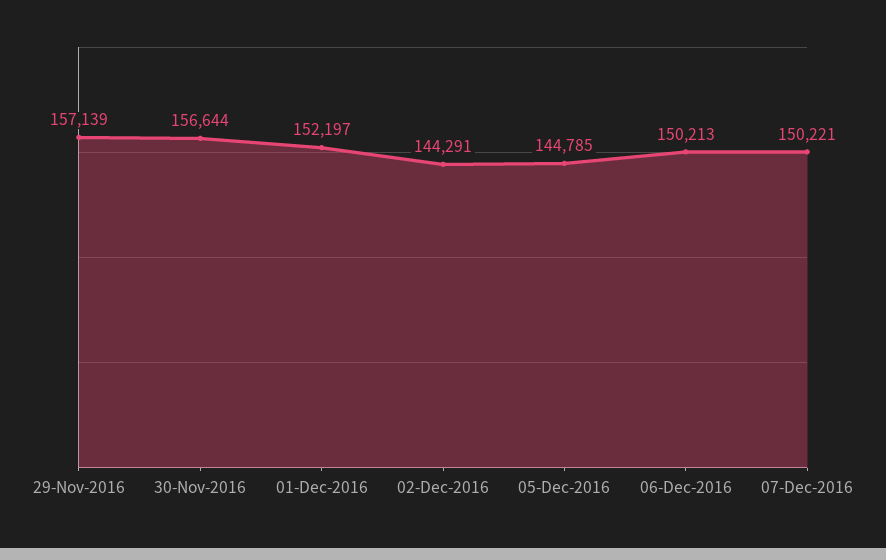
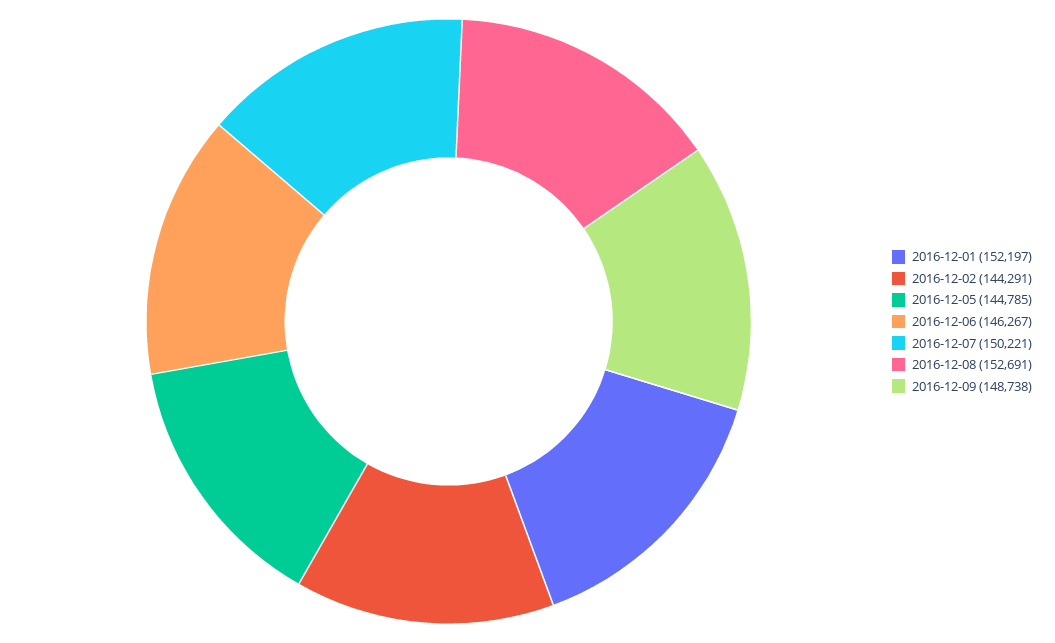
29-Nov-2016: 157139 -> none
30-Nov-2016: 156644 -> none
06-Dec-2016: 150213 -> 146267
2016-12-08: none -> 152691
2016-12-09: none -> 148738

